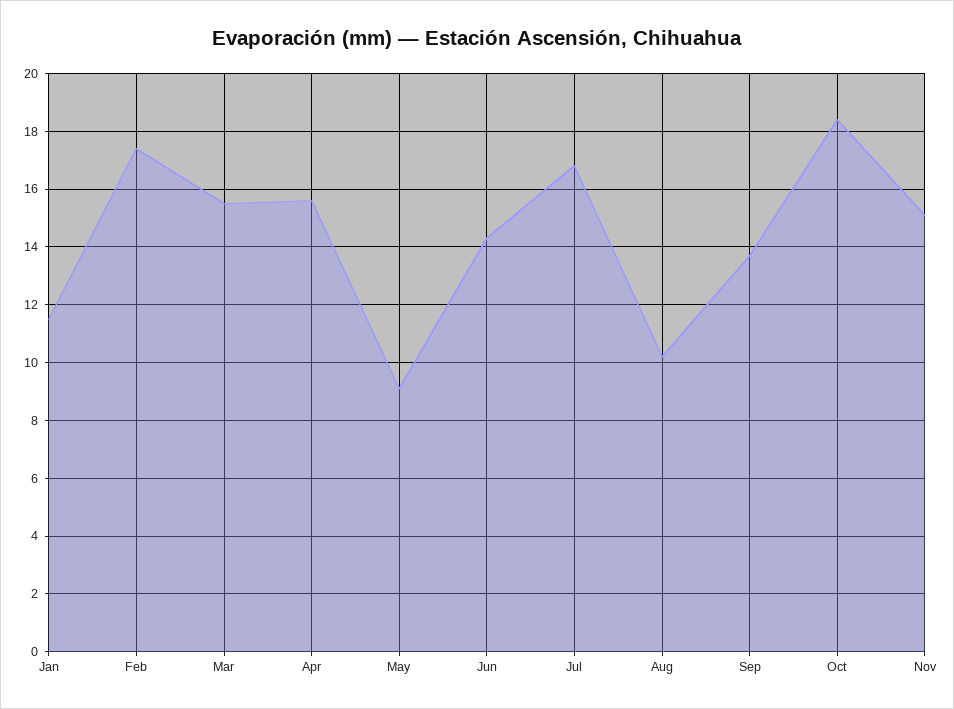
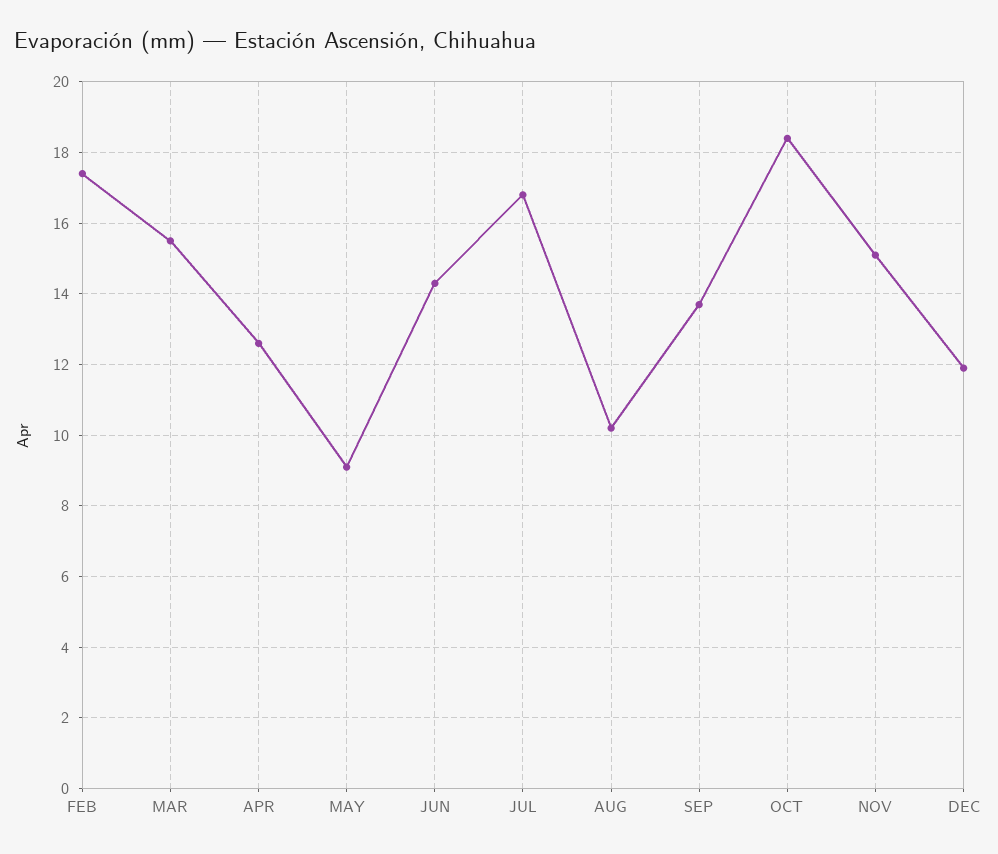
Jan: 11.5 -> none
Apr: 15.5 -> 12.5
DEC: none -> 12

